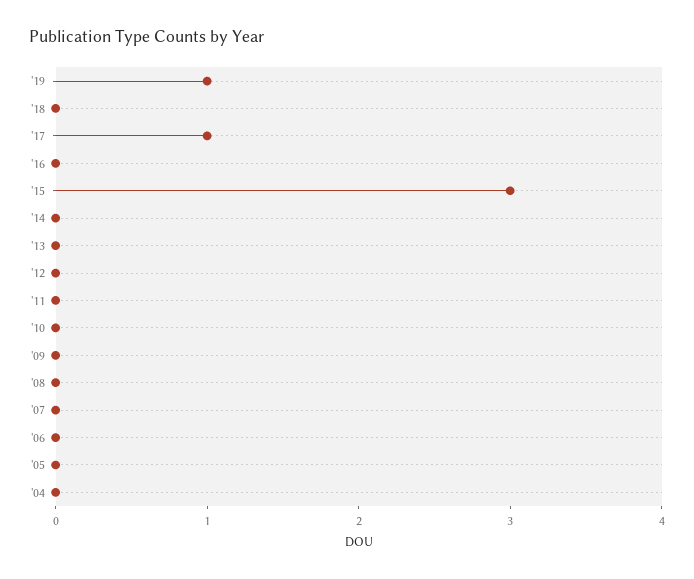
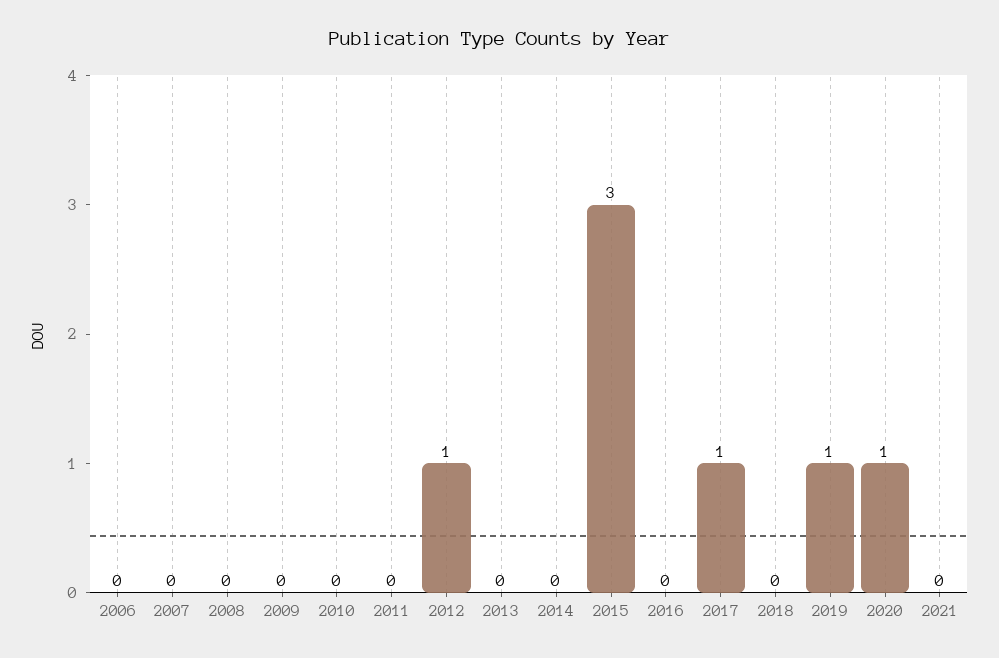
'12: 0 -> 1
'05: 0 -> none
'04: 0 -> none
2020: none -> 1
2021: none -> 0

